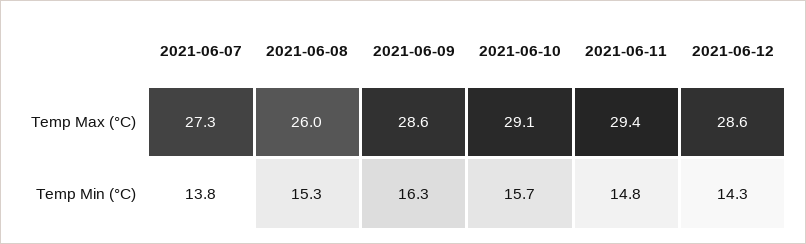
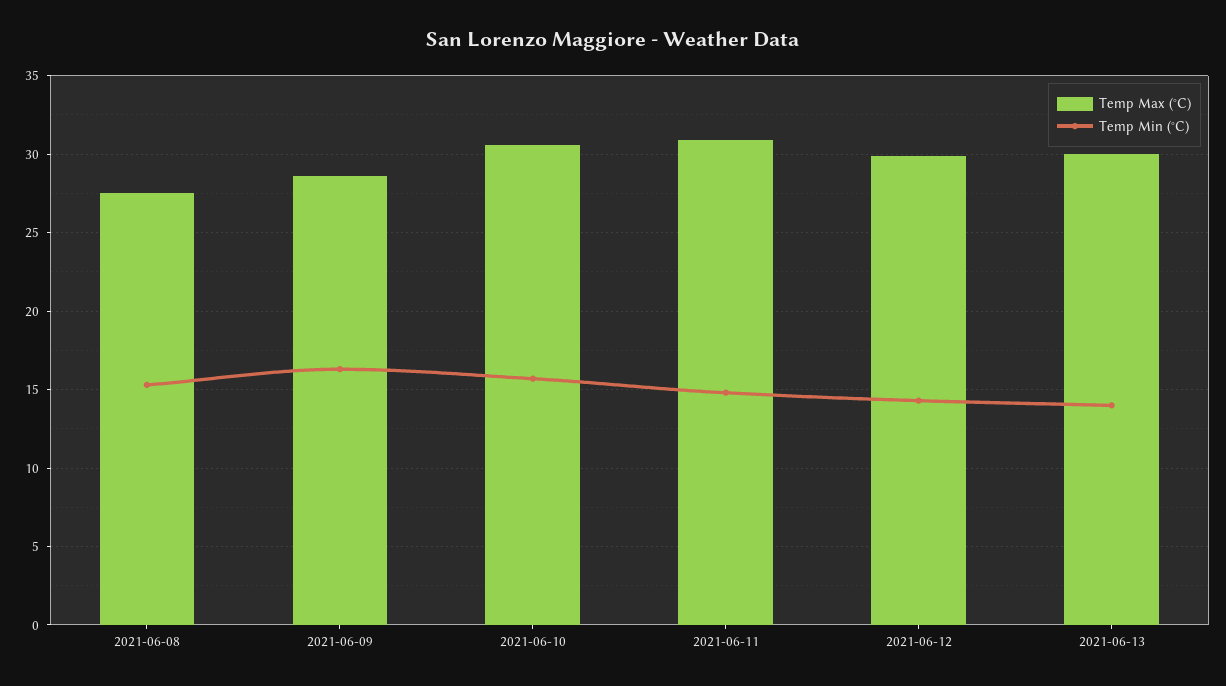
Temp Max (°C), 2021-06-07: 27.3 -> none
Temp Max (°C), 2021-06-08: 26 -> 27.5
Temp Max (°C), 2021-06-10: 29.1 -> 30.5
Temp Max (°C), 2021-06-11: 29.4 -> 31
Temp Max (°C), 2021-06-12: 28.6 -> 30
Temp Min (°C), 2021-06-07: 13.8 -> none
Temp Max (°C), 2021-06-13: none -> 30
Temp Min (°C), 2021-06-13: none -> 14

